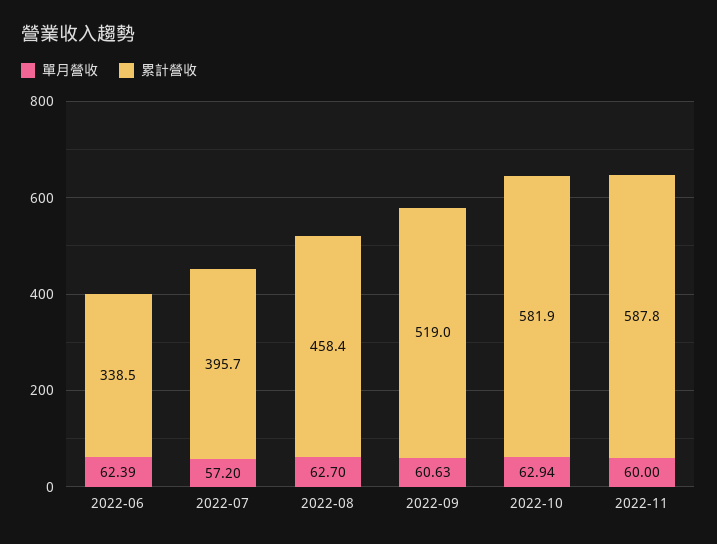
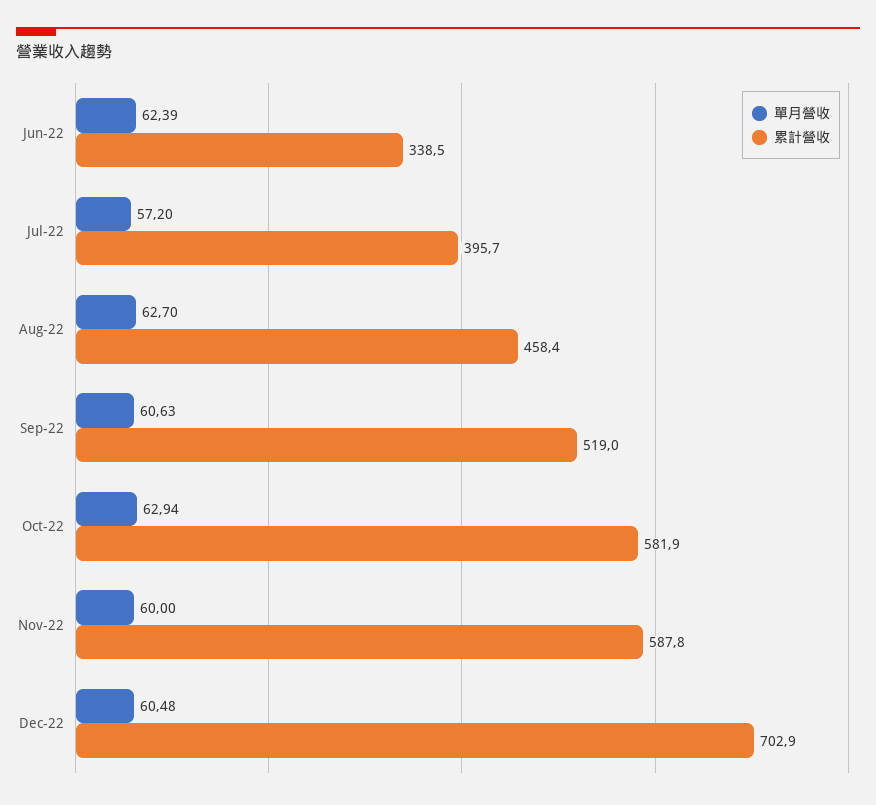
單月營收, Dec-22: none -> 60.48
累計營收, Dec-22: none -> 702.9

